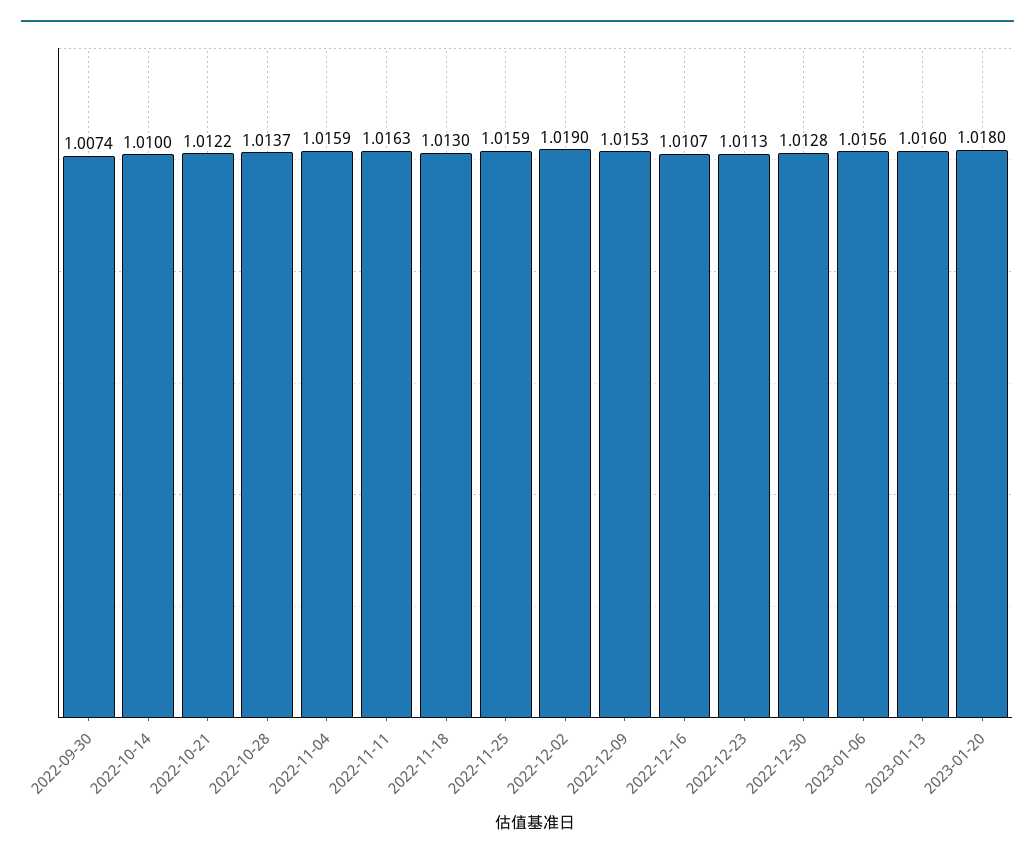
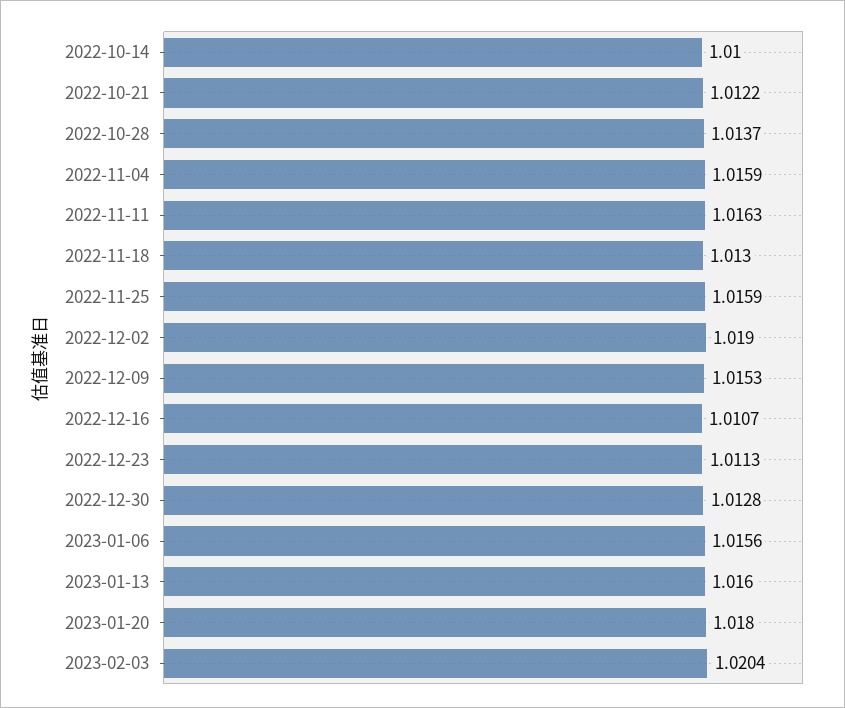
2022-09-30: 1.0074 -> none
2023-02-03: none -> 1.0204

